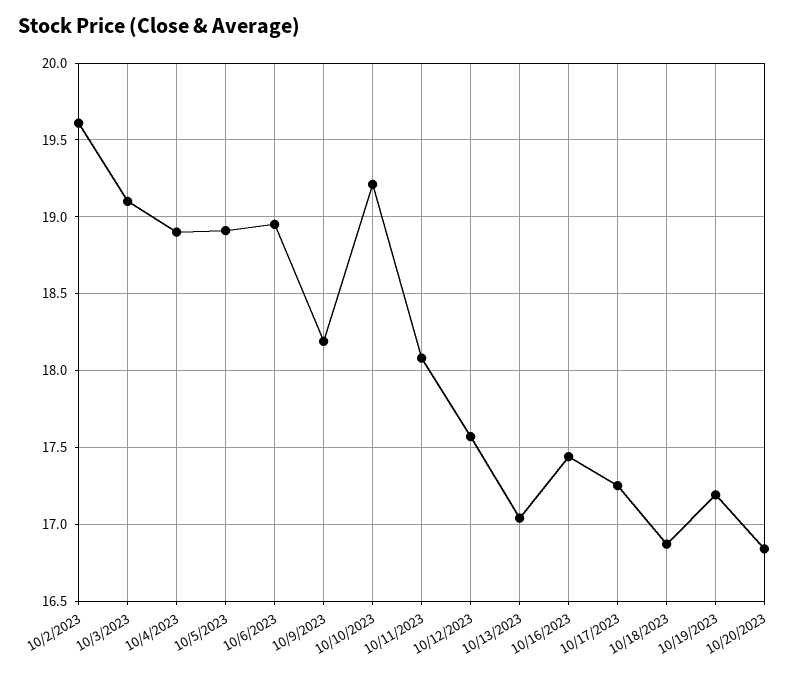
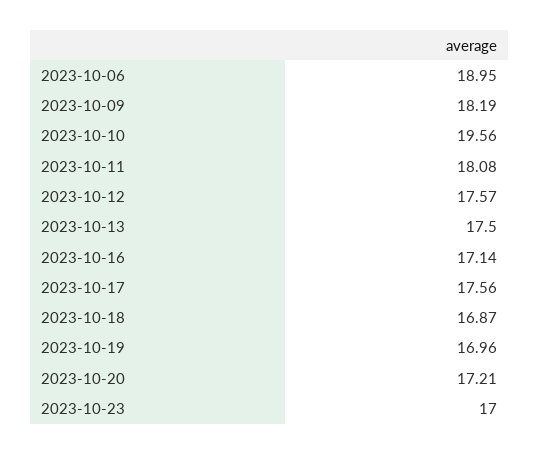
10/2/2023: 19.6 -> none
10/3/2023: 19.1 -> none
10/4/2023: 18.9 -> none
10/5/2023: 18.9 -> none
10/10/2023: 19.2 -> 19.56
10/13/2023: 17.05 -> 17.5
10/16/2023: 17.45 -> 17.14
10/17/2023: 17.25 -> 17.56
10/19/2023: 17.2 -> 16.96
10/20/2023: 16.85 -> 17.21
2023-10-23: none -> 17

